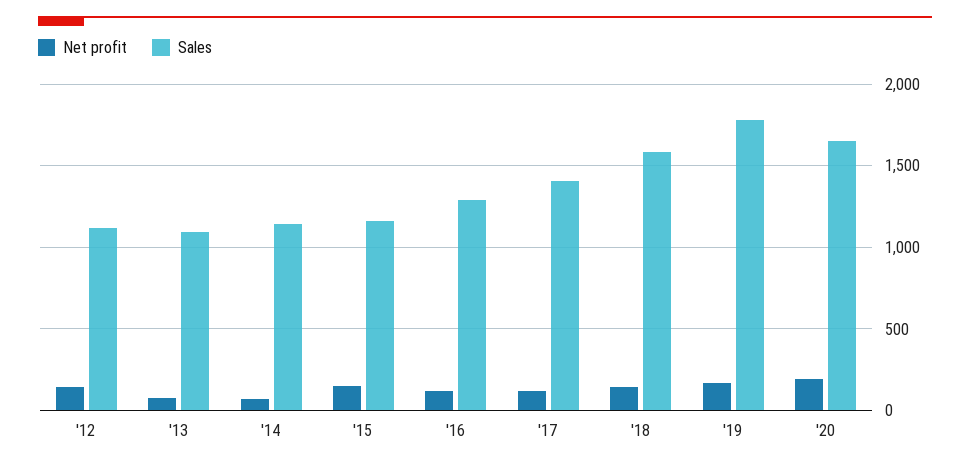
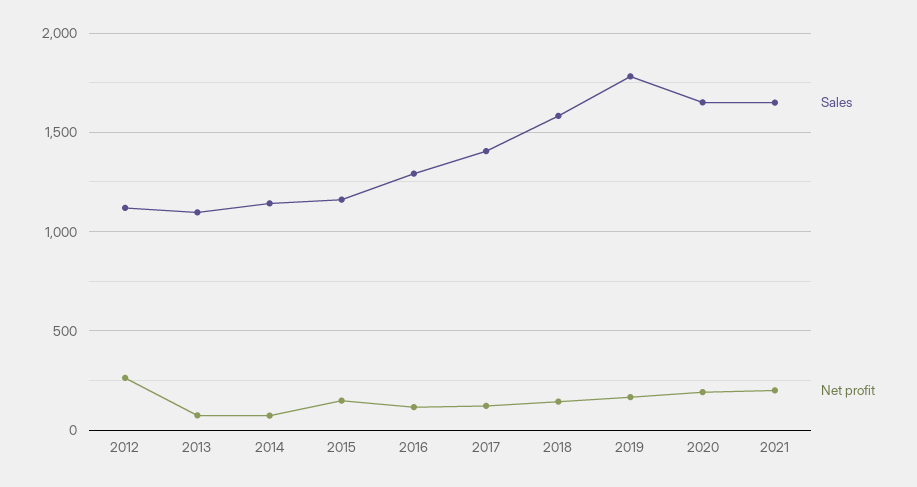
Net profit, '12: 150 -> 250
Sales, 2021: none -> 1650
Net profit, 2021: none -> 200

